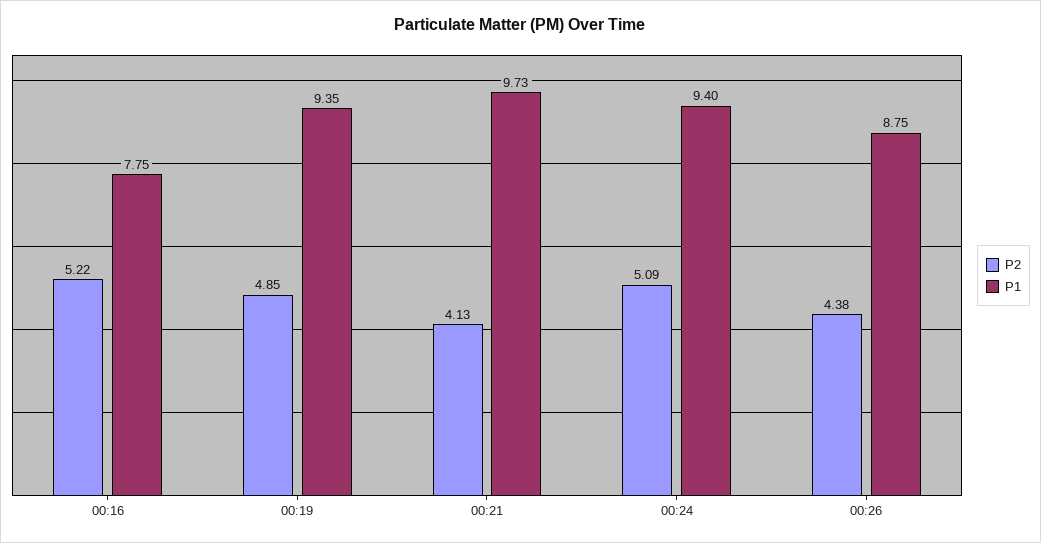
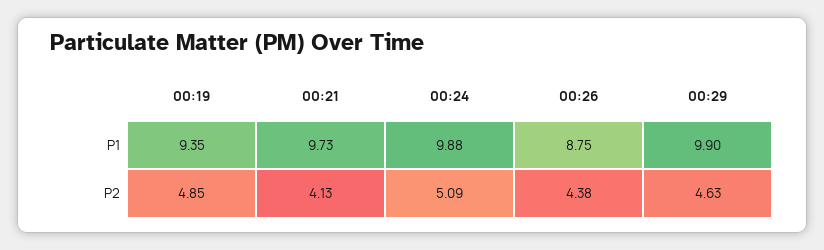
P2, 00:16: 5.22 -> none
P1, 00:16: 7.75 -> none
P1, 00:24: 9.4 -> 9.88
P1, 00:29: none -> 9.9
P2, 00:29: none -> 4.63

